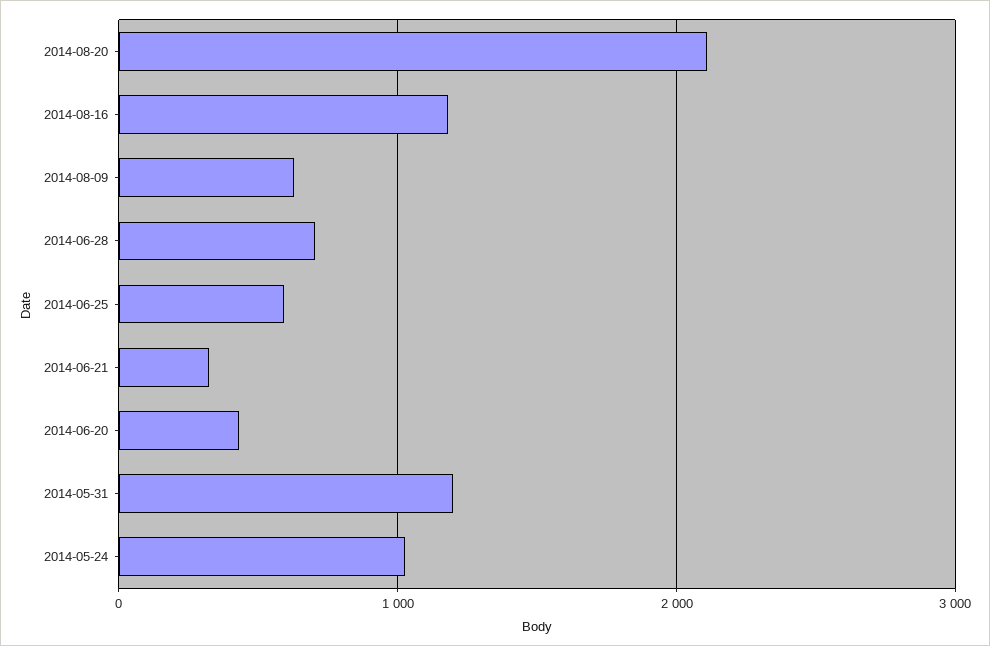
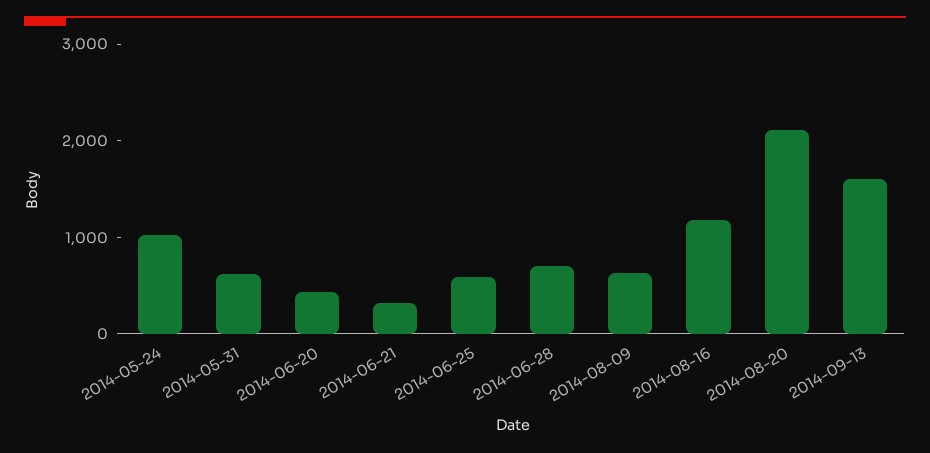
2014-05-31: 1200 -> 600
2014-09-13: none -> 1600

